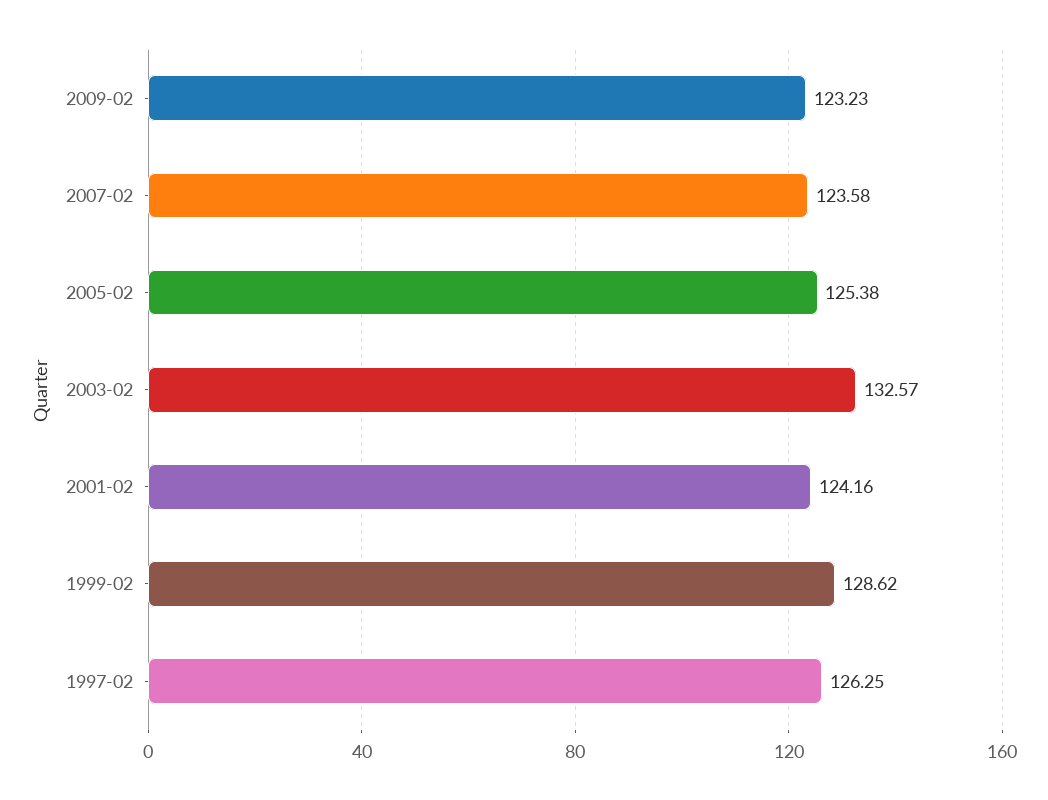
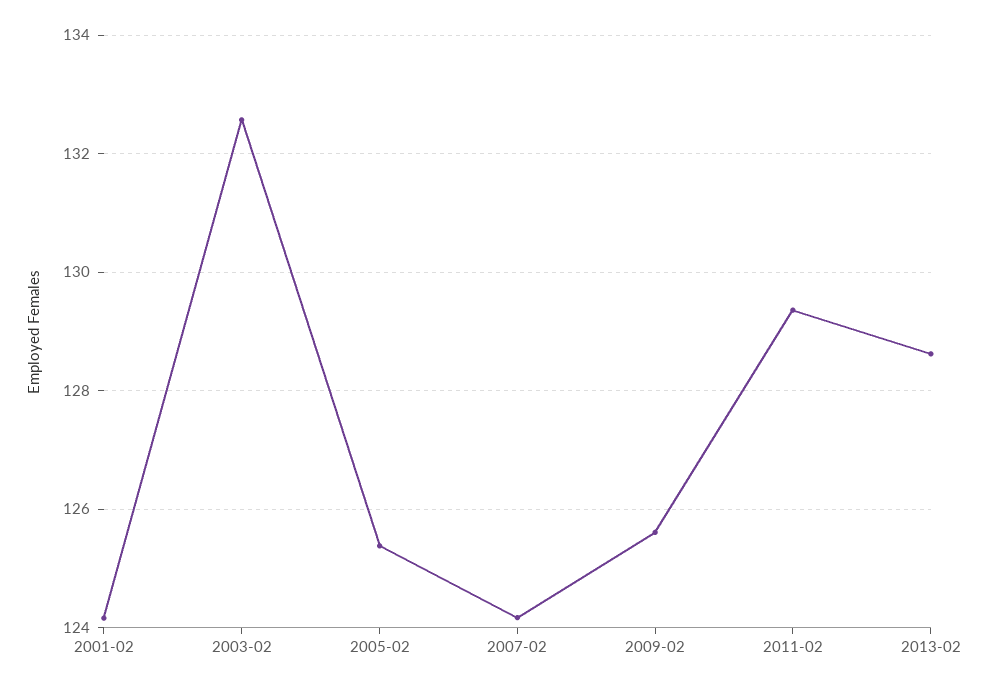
2009-02: 123.23 -> 125.6
2007-02: 123.58 -> 124.2
1999-02: 128.62 -> none
1997-02: 126.25 -> none
2011-02: none -> 129.4
2013-02: none -> 128.6

